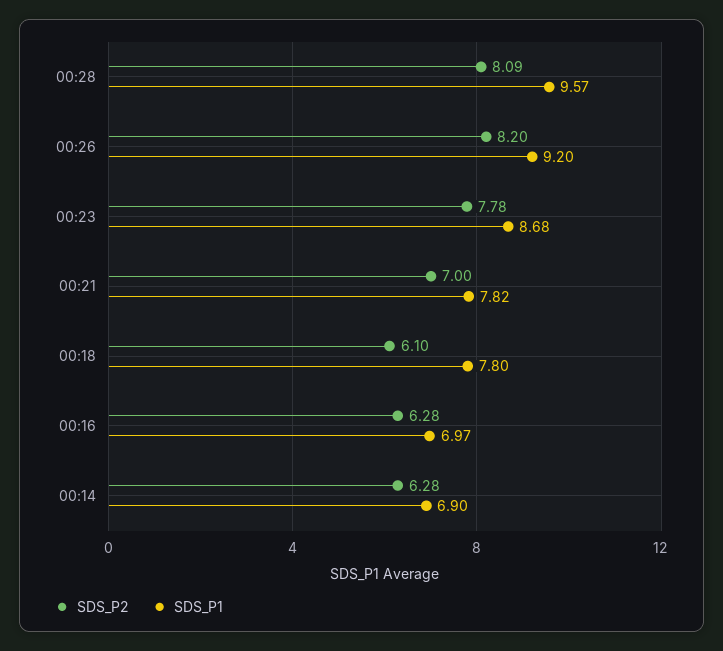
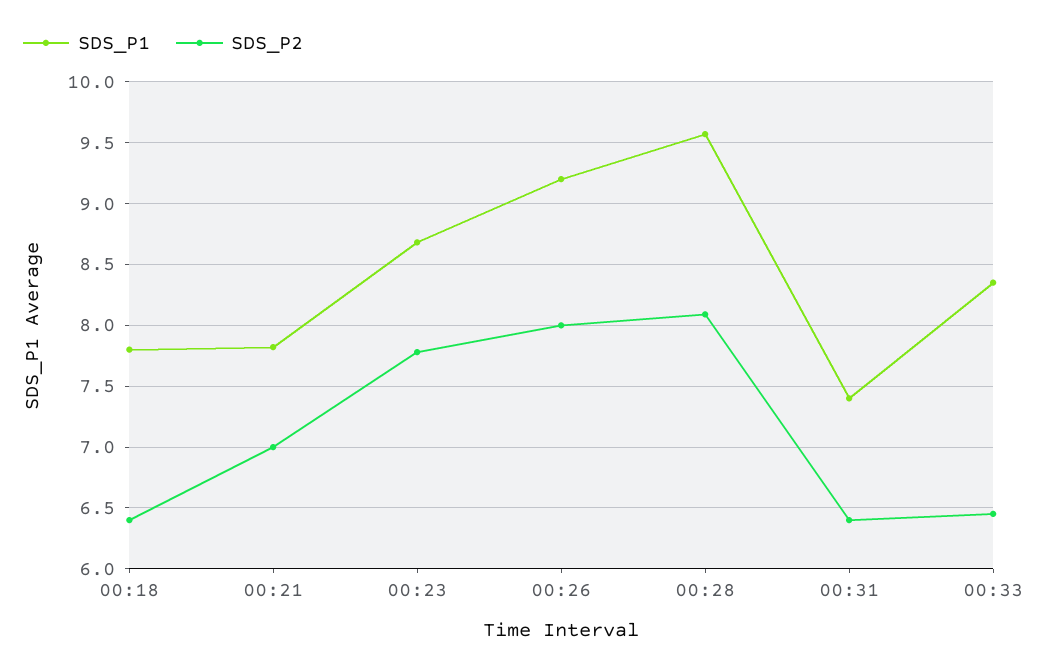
SDS_P2, 00:26: 8.2 -> 8
SDS_P2, 00:18: 6.1 -> 6.4
SDS_P2, 00:16: 6.28 -> none
SDS_P1, 00:16: 6.97 -> none
SDS_P2, 00:14: 6.28 -> none
SDS_P1, 00:14: 6.9 -> none
SDS_P1, 00:31: none -> 7.4
SDS_P2, 00:31: none -> 6.4
SDS_P1, 00:33: none -> 8.35
SDS_P2, 00:33: none -> 6.45

